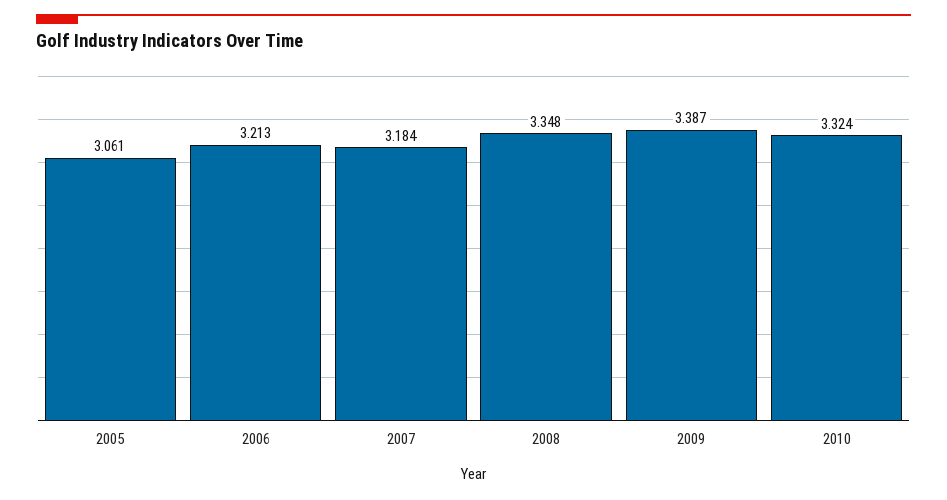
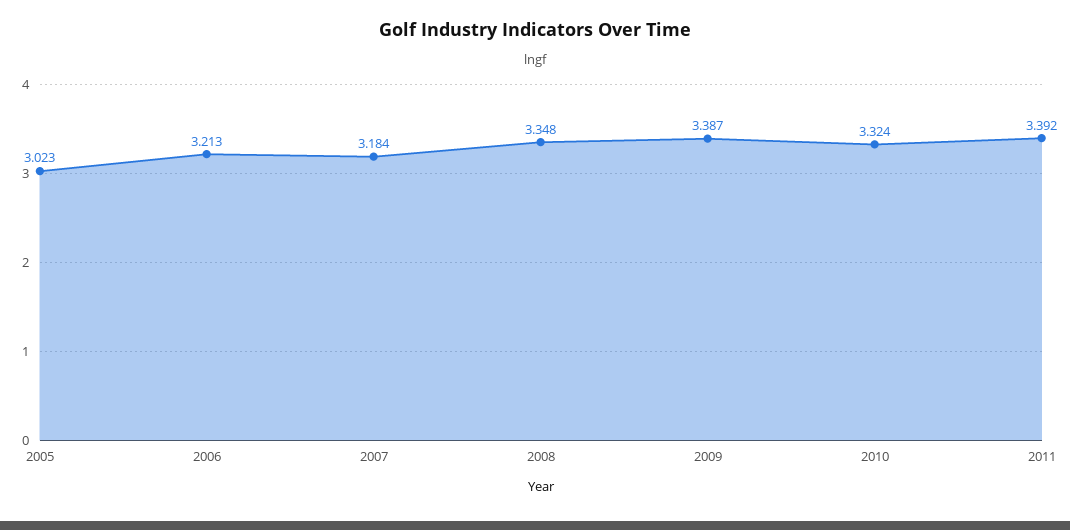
2005: 3.061 -> 3.023
2011: none -> 3.392

